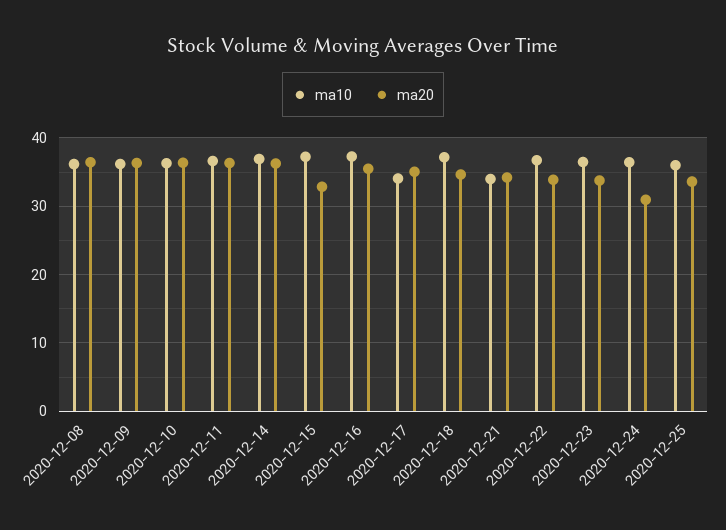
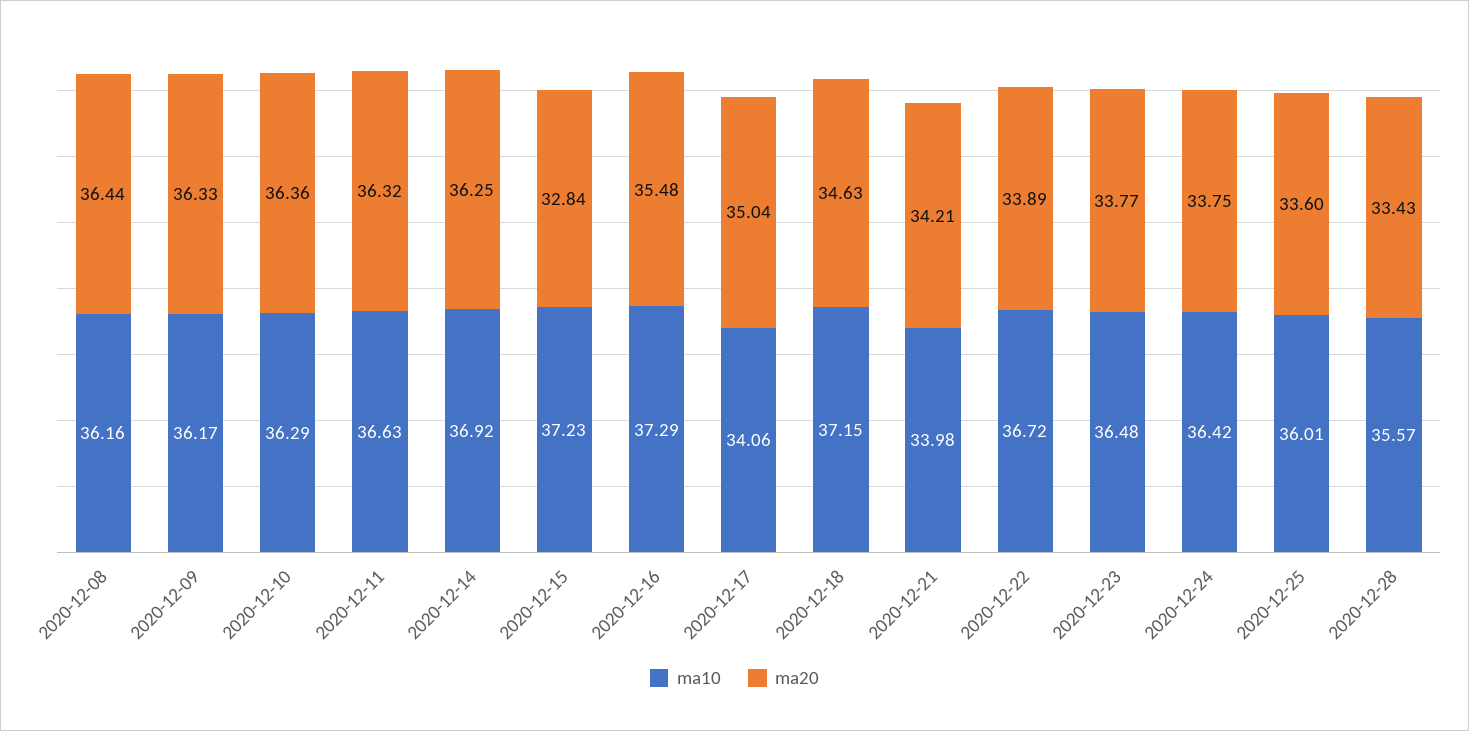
ma20, 2020-12-24: 31 -> 33.75
ma10, 2020-12-28: none -> 35.57
ma20, 2020-12-28: none -> 33.43

